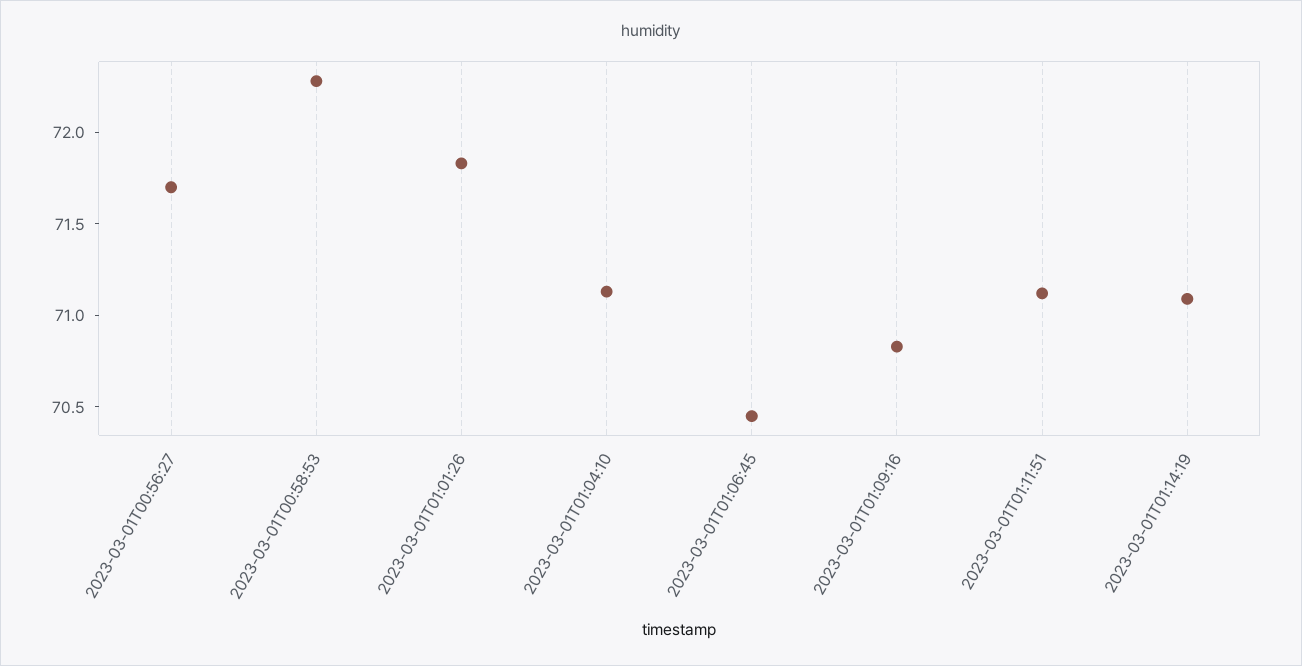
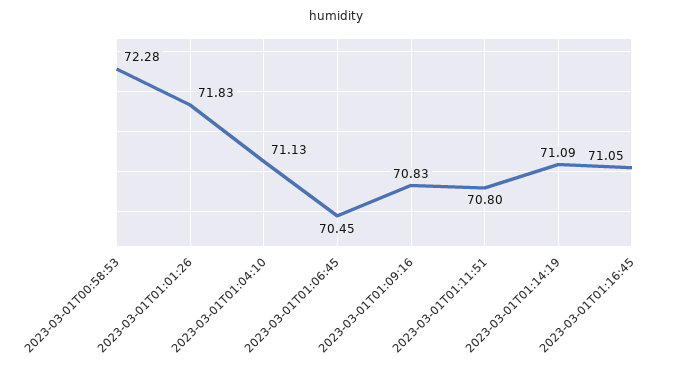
2023-03-01T00:56:27: 71.7 -> none
2023-03-01T01:11:51: 71.1 -> 70.8
2023-03-01T01:16:45: none -> 71.05

